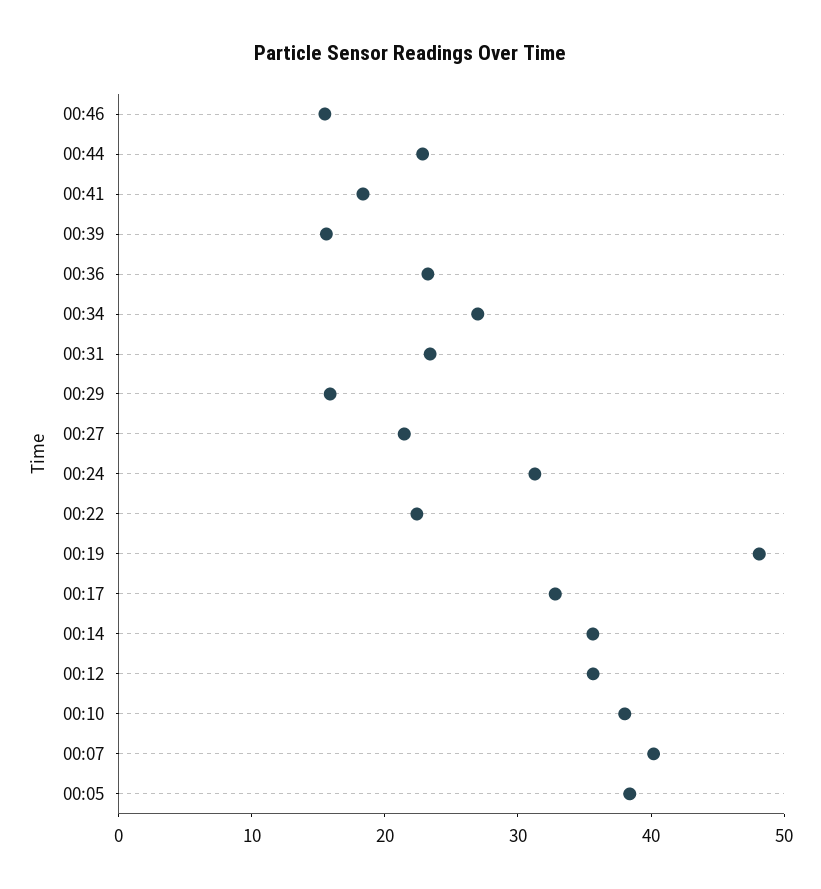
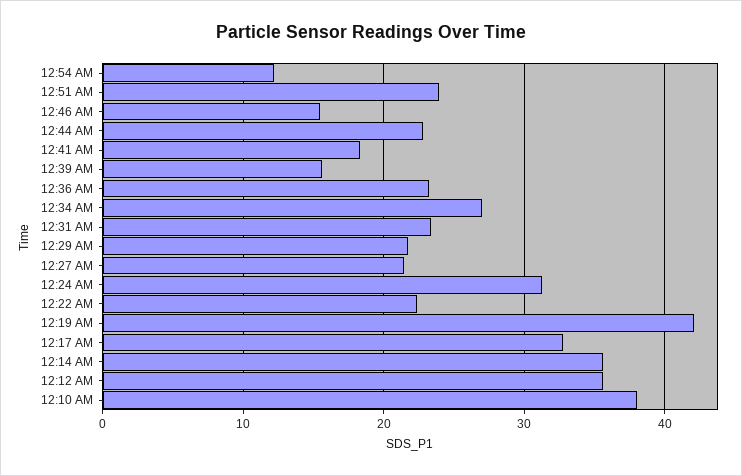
00:29: 16 -> 22
00:19: 48 -> 42
00:07: 40 -> none
00:05: 38 -> none
12:54 AM: none -> 12
12:51 AM: none -> 24

